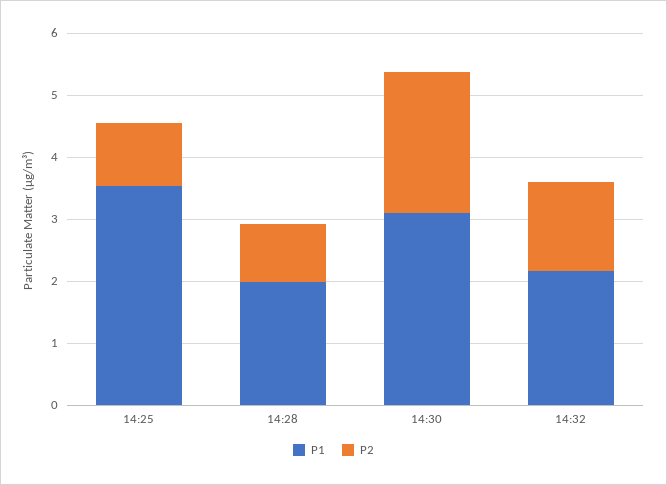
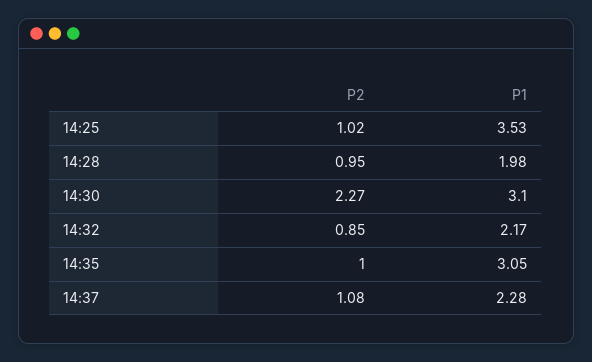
P2, 14:32: 1.4 -> 0.85
P2, 14:35: none -> 1
P1, 14:35: none -> 3.05
P2, 14:37: none -> 1.08
P1, 14:37: none -> 2.28

